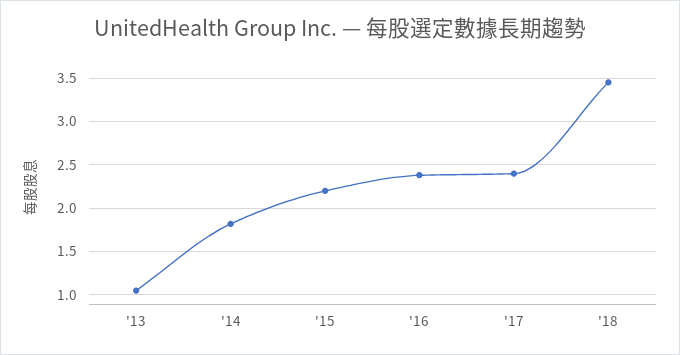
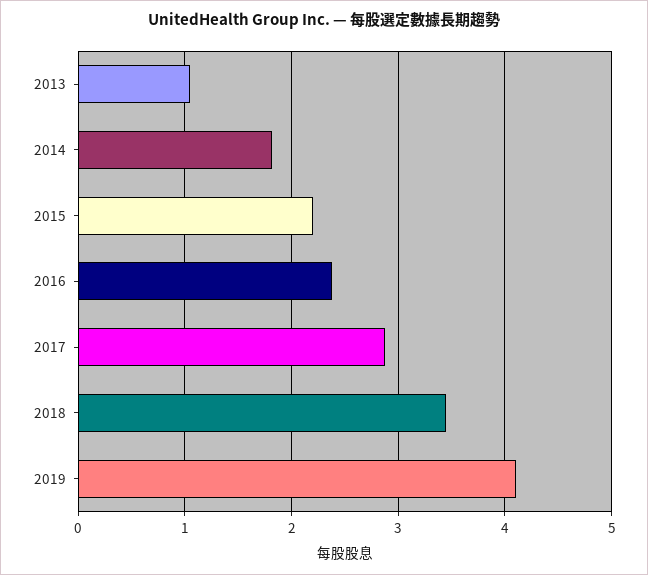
'17: 2.4 -> 2.9
2019: none -> 4.1

